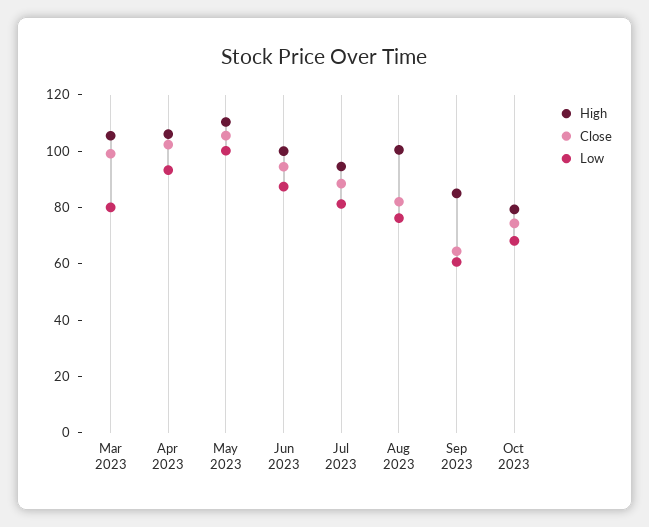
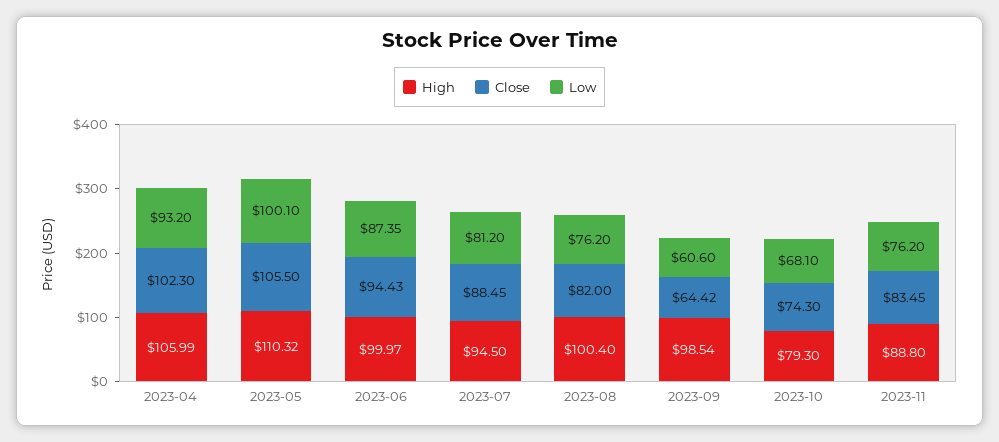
High, Mar 2023: 105 -> none
Close, Mar 2023: 100 -> none
Low, Mar 2023: 80 -> none
High, Sep 2023: 85 -> 98.54
High, 2023-11: none -> 88.8
Close, 2023-11: none -> 83.45
Low, 2023-11: none -> 76.2

